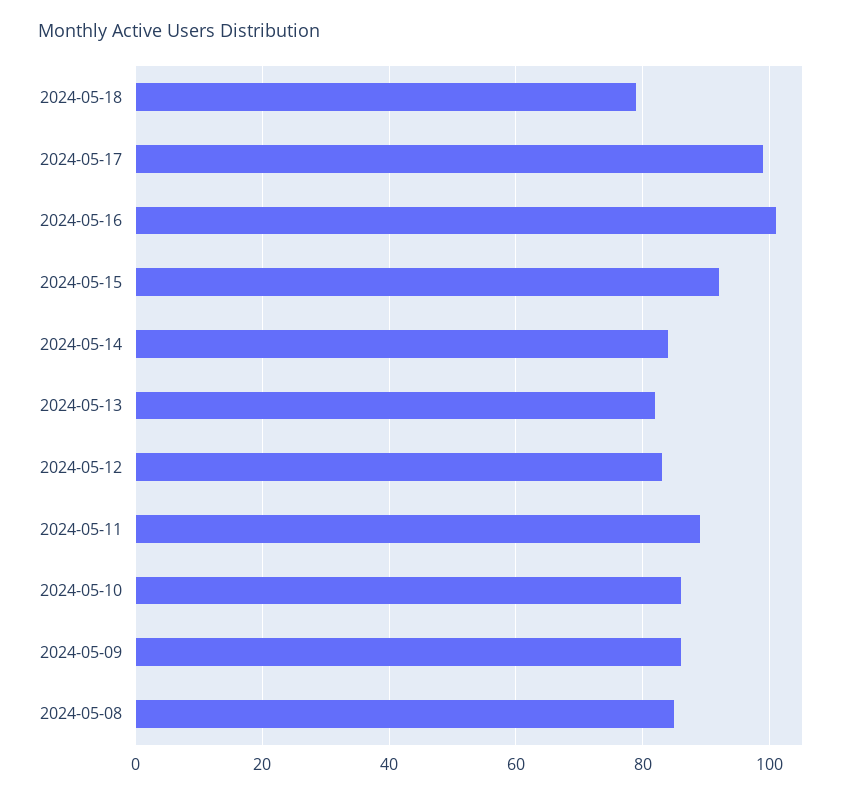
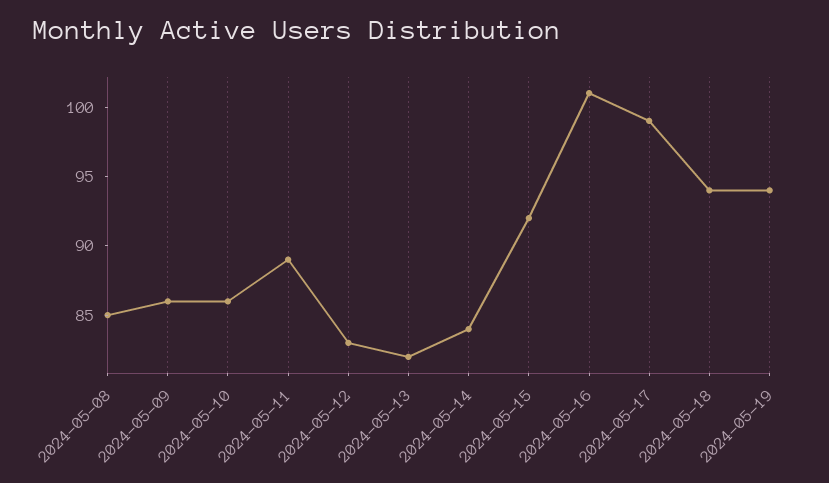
2024-05-18: 80 -> 94
2024-05-19: none -> 94

